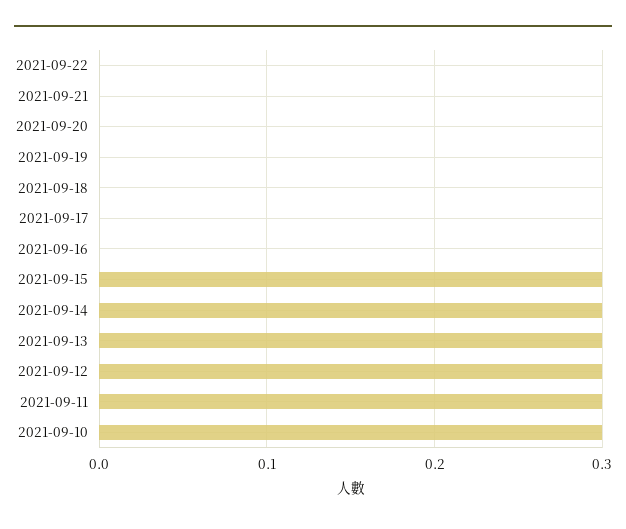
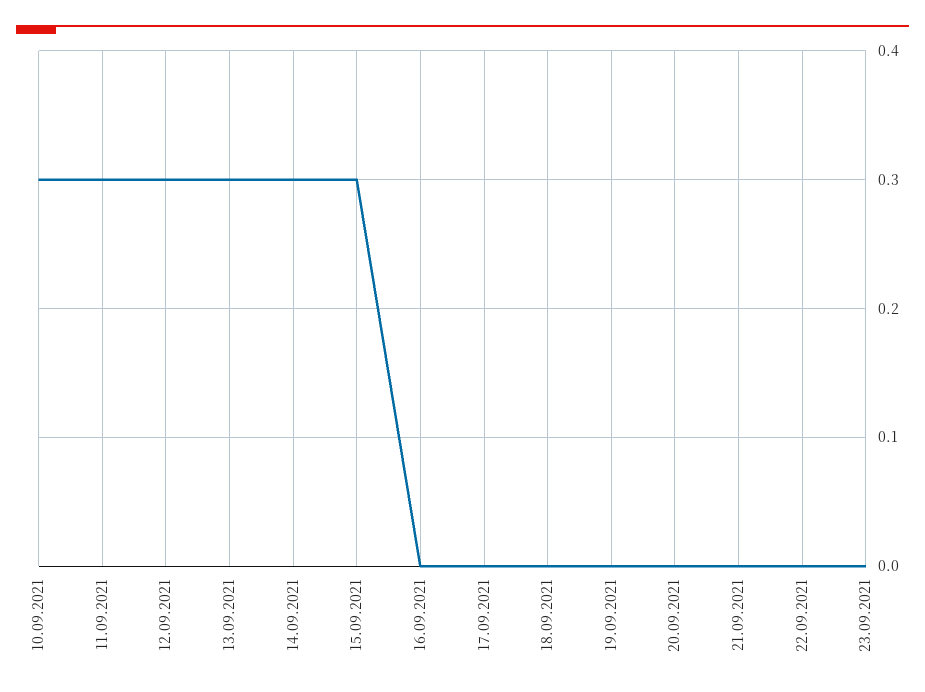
23.09.2021: none -> 0

